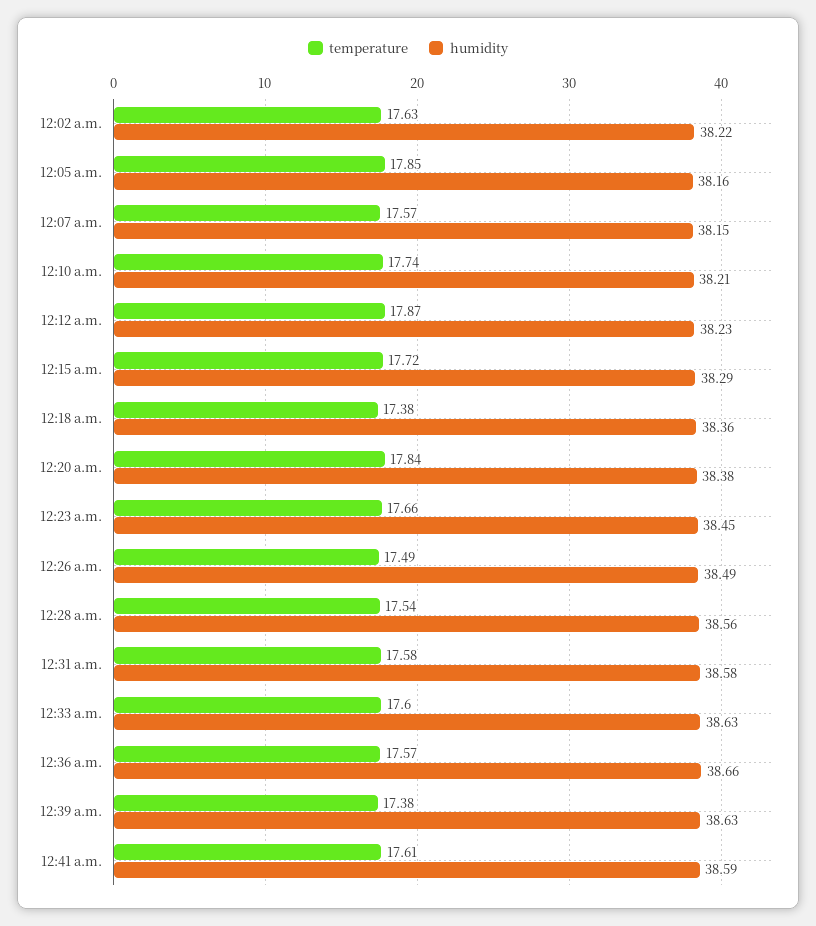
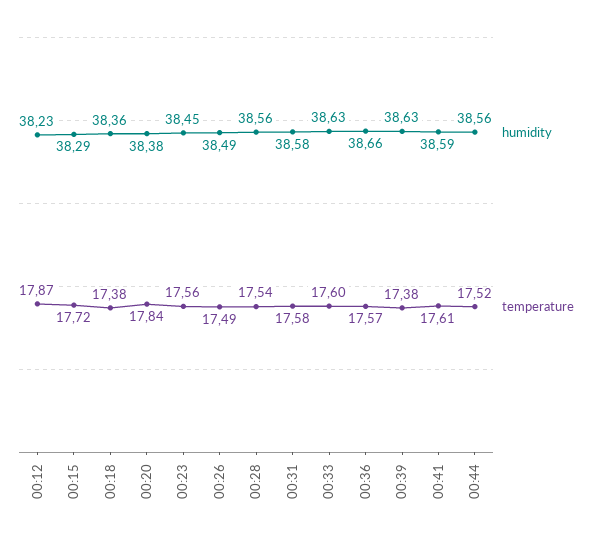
temperature, 12:02 a.m.: 17.63 -> none
humidity, 12:02 a.m.: 38.22 -> none
temperature, 12:05 a.m.: 17.85 -> none
humidity, 12:05 a.m.: 38.16 -> none
temperature, 12:07 a.m.: 17.57 -> none
humidity, 12:07 a.m.: 38.15 -> none
temperature, 12:10 a.m.: 17.74 -> none
humidity, 12:10 a.m.: 38.21 -> none
temperature, 12:23 a.m.: 17.66 -> 17.56
humidity, 00:44: none -> 38.56
temperature, 00:44: none -> 17.52

